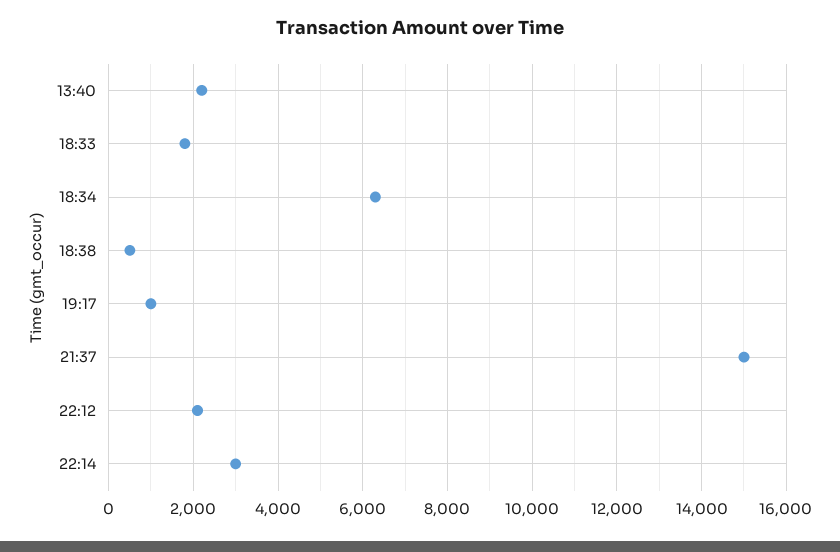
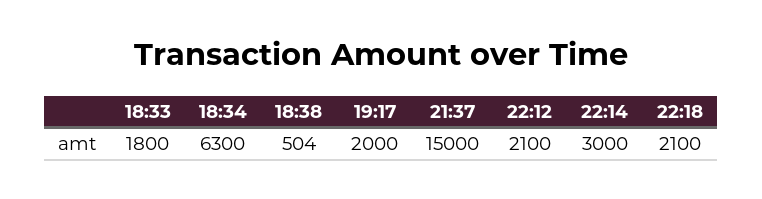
13:40: 2200 -> none
19:17: 1000 -> 2000
22:18: none -> 2100

